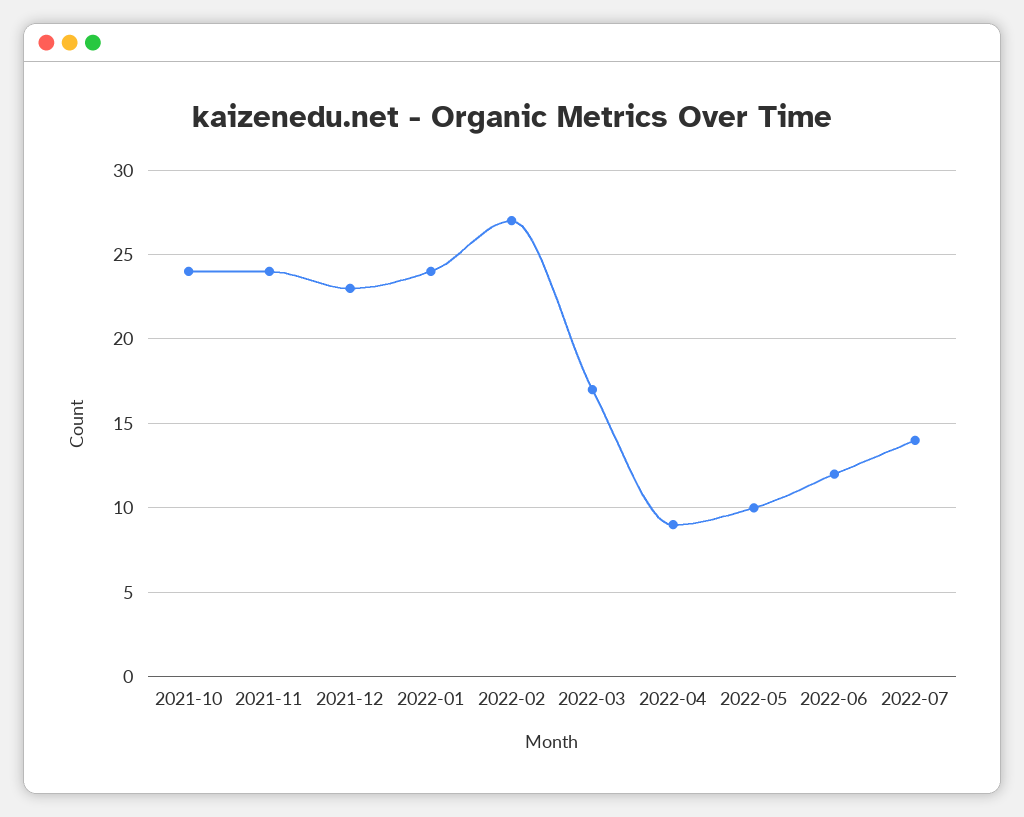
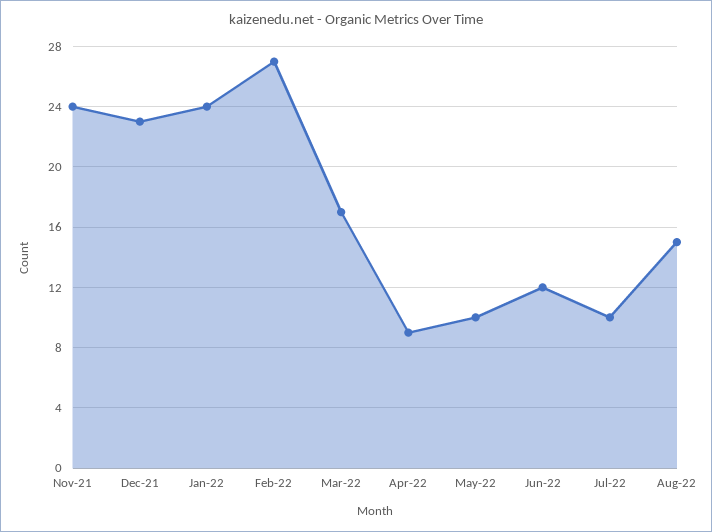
2021-10: 24 -> none
2022-07: 14 -> 10
Aug-22: none -> 15

